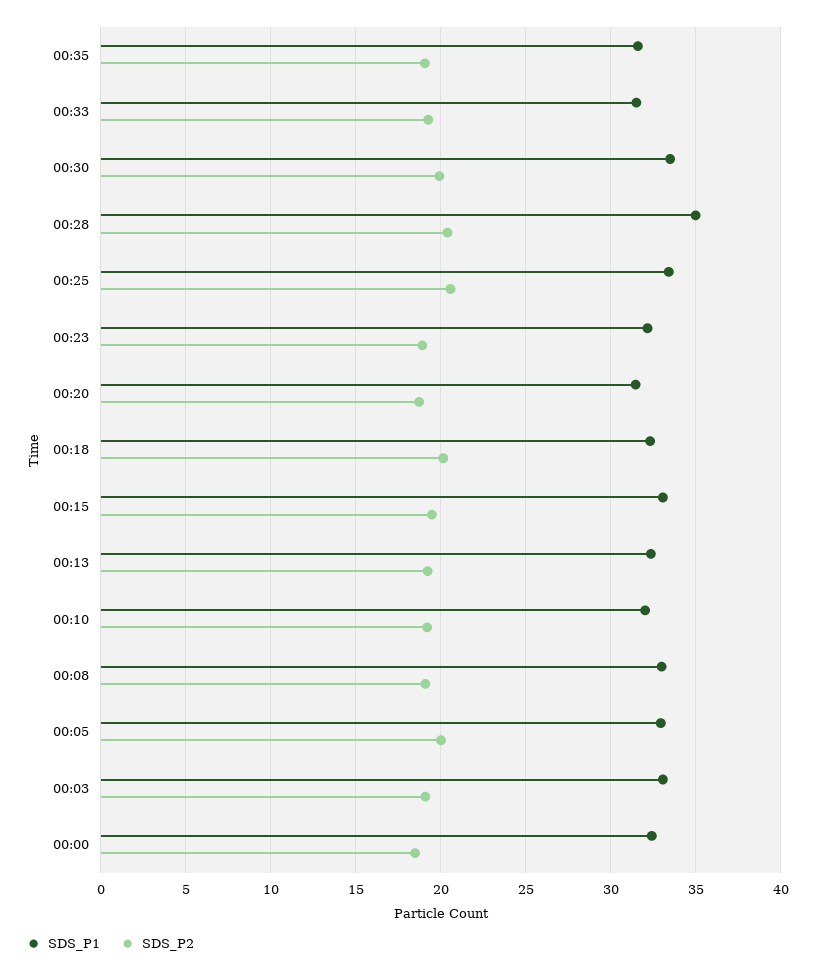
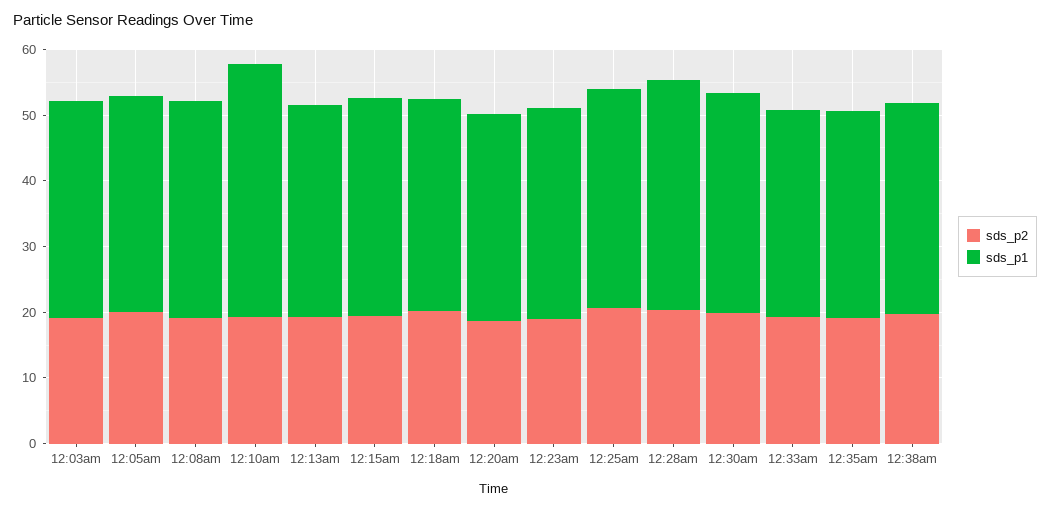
SDS_P1, 00:10: 32 -> 38
SDS_P1, 00:00: 32.5 -> none
SDS_P2, 00:00: 18.5 -> none
SDS_P2, 12:38am: none -> 20
SDS_P1, 12:38am: none -> 32

